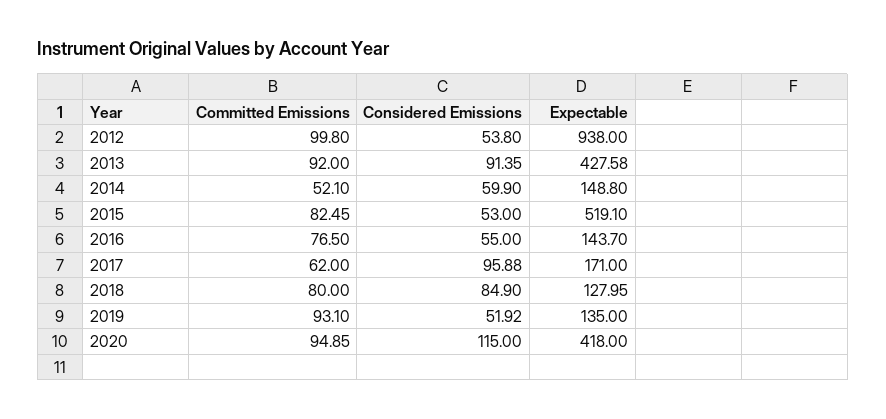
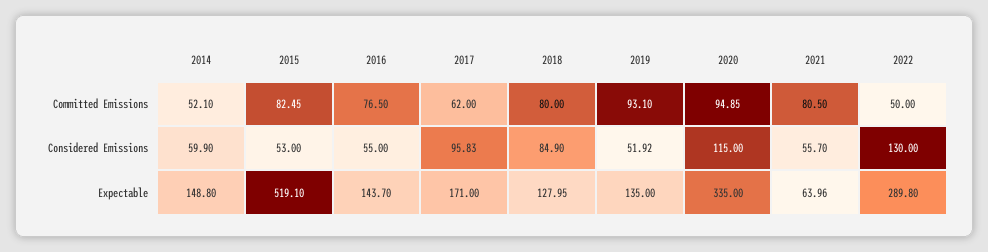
Committed Emissions, 2012: 99.8 -> none
Considered Emissions, 2012: 53.8 -> none
Expectable, 2012: 938 -> none
Committed Emissions, 2013: 92 -> none
Considered Emissions, 2013: 91.35 -> none
Expectable, 2013: 427.58 -> none
Considered Emissions, 2017: 95.88 -> 95.83
Expectable, 2020: 418 -> 335
Committed Emissions, 2021: none -> 80.5
Committed Emissions, 2022: none -> 50
Considered Emissions, 2021: none -> 55.7
Considered Emissions, 2022: none -> 130
Expectable, 2021: none -> 63.96
Expectable, 2022: none -> 289.8

